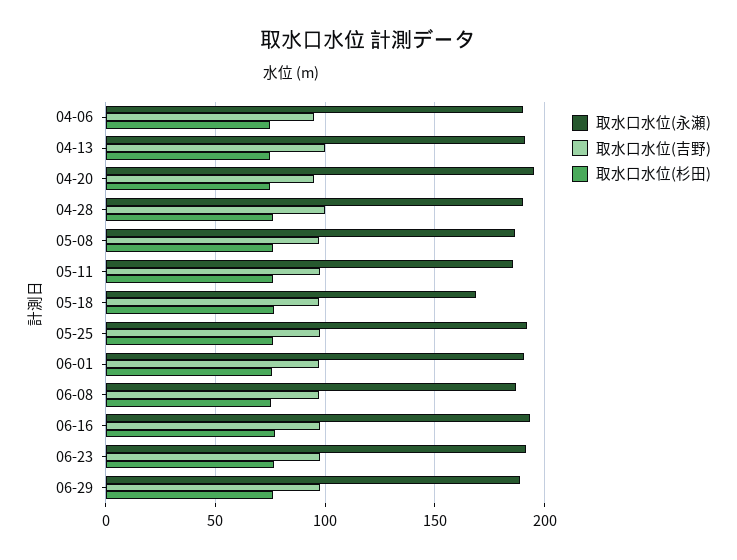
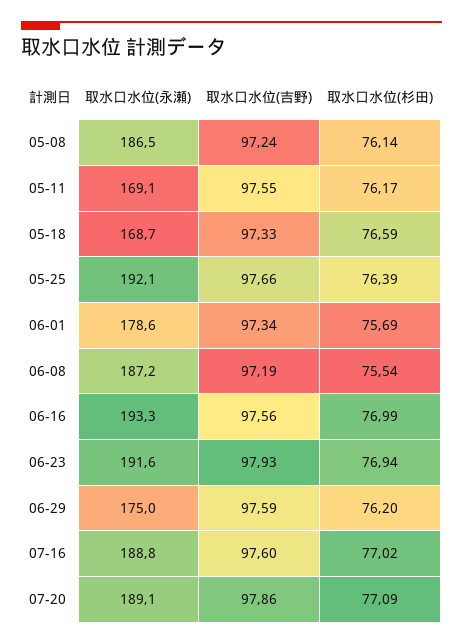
取水口水位(永瀬), 04-06: 190 -> none
取水口水位(吉野), 04-06: 95 -> none
取水口水位(杉田), 04-06: 75 -> none
取水口水位(永瀬), 04-13: 190 -> none
取水口水位(吉野), 04-13: 100 -> none
取水口水位(杉田), 04-13: 75 -> none
取水口水位(永瀬), 04-20: 195 -> none
取水口水位(吉野), 04-20: 95 -> none
取水口水位(杉田), 04-20: 75 -> none
取水口水位(永瀬), 04-28: 190 -> none
取水口水位(吉野), 04-28: 100 -> none
取水口水位(杉田), 04-28: 75 -> none
取水口水位(永瀬), 05-11: 185 -> 169.1
取水口水位(永瀬), 06-01: 190 -> 178.6
取水口水位(永瀬), 06-29: 190 -> 175
取水口水位(永瀬), 07-16: none -> 188.8
取水口水位(吉野), 07-16: none -> 97.6
取水口水位(杉田), 07-16: none -> 77.02
取水口水位(永瀬), 07-20: none -> 189.1
取水口水位(吉野), 07-20: none -> 97.86
取水口水位(杉田), 07-20: none -> 77.09

